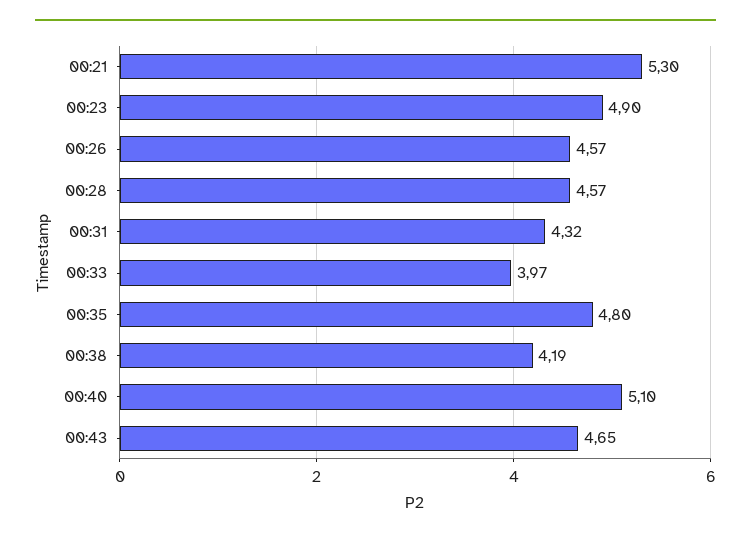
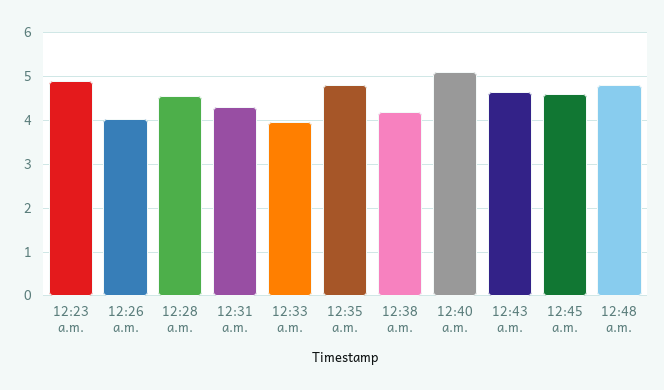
00:21: 5.3 -> none
00:26: 4.57 -> 4
12:45 a.m.: none -> 4.6
12:48 a.m.: none -> 4.8

